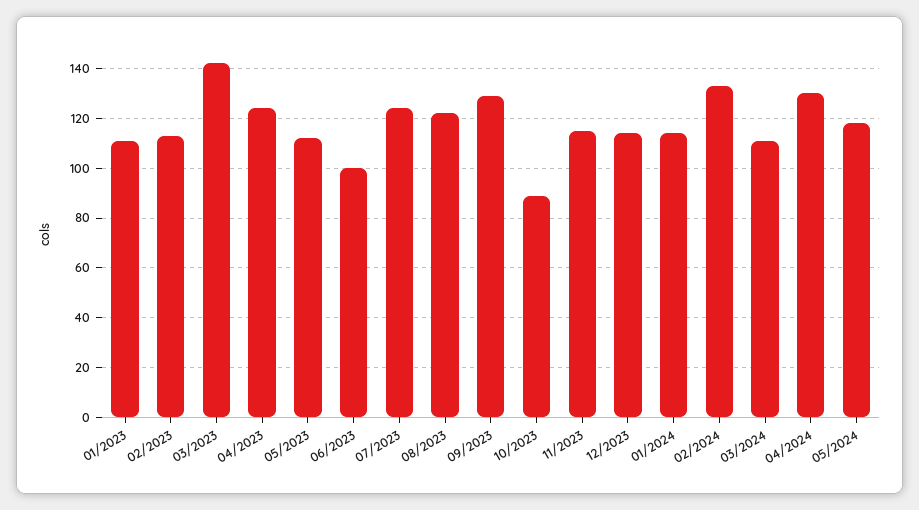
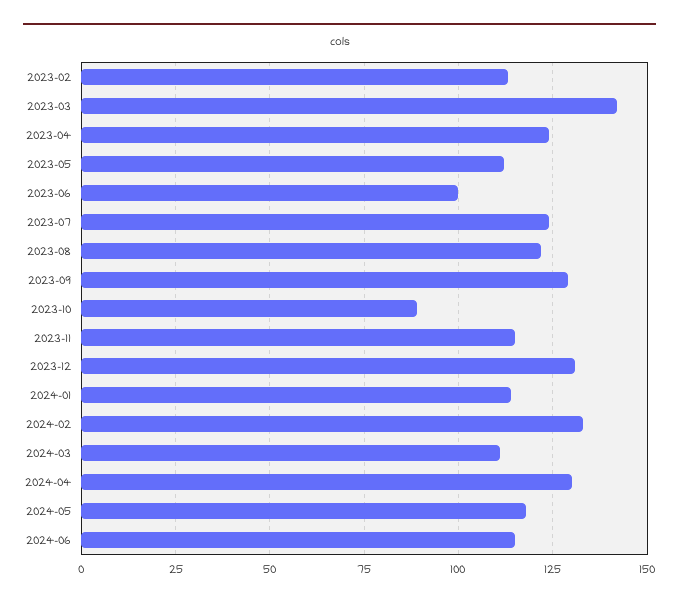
01/2023: 110 -> none
12/2023: 115 -> 130
2024-06: none -> 115

